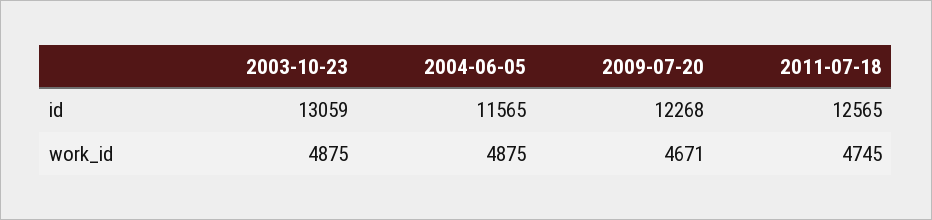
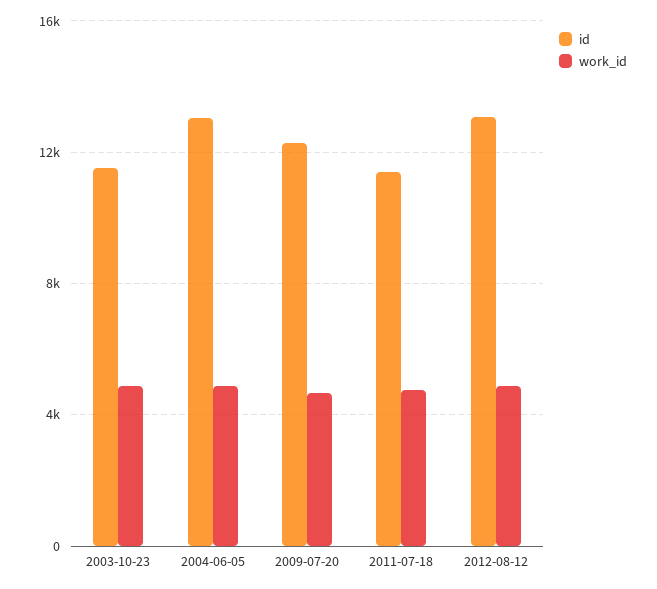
id, 2003-10-23: 13059 -> 11500
id, 2004-06-05: 11565 -> 13000
id, 2011-07-18: 12565 -> 11500
id, 2012-08-12: none -> 13000
work_id, 2012-08-12: none -> 5000

